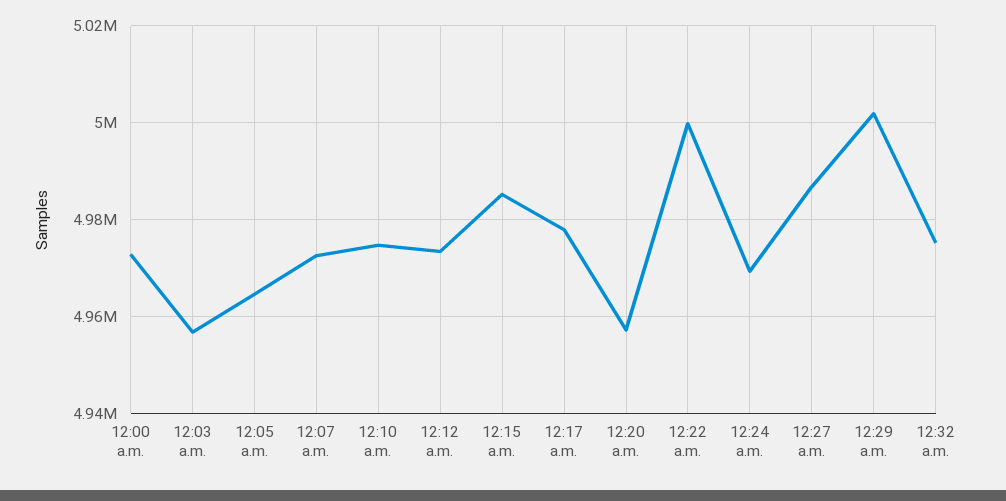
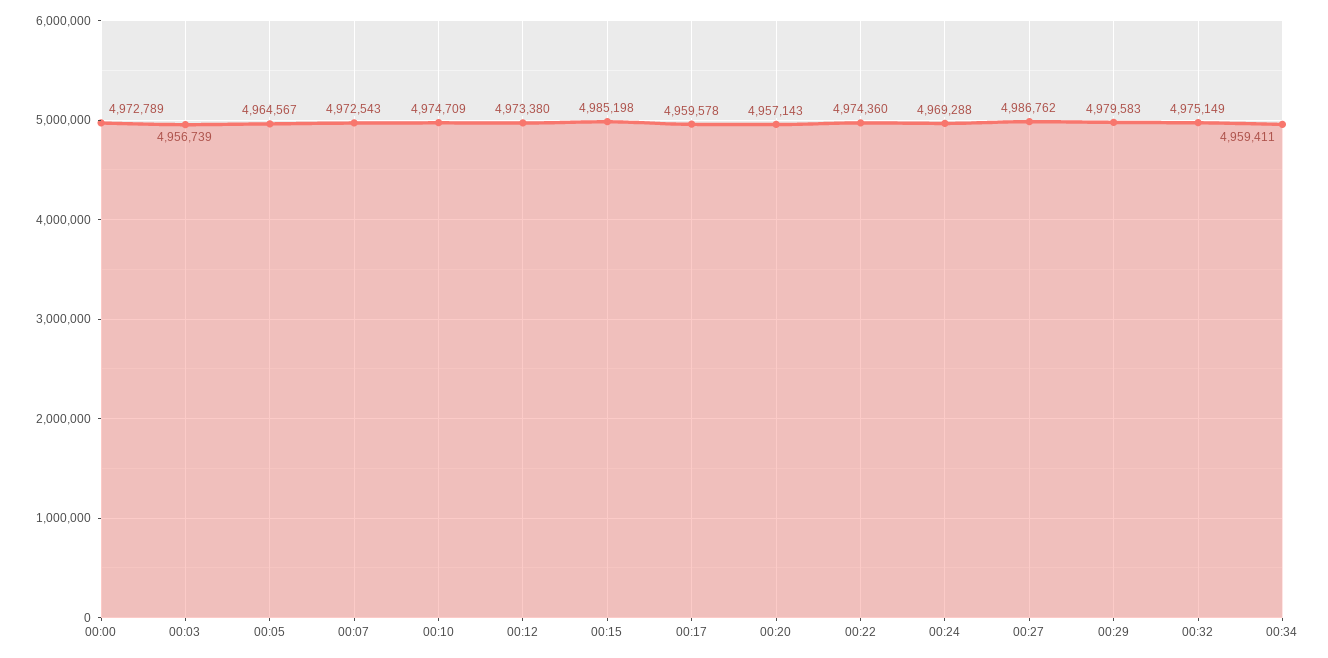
12:17 a.m.: 4978000 -> 4959578
12:22 a.m.: 5000000 -> 4974360
12:29 a.m.: 5002000 -> 4979583
00:34: none -> 4959411

